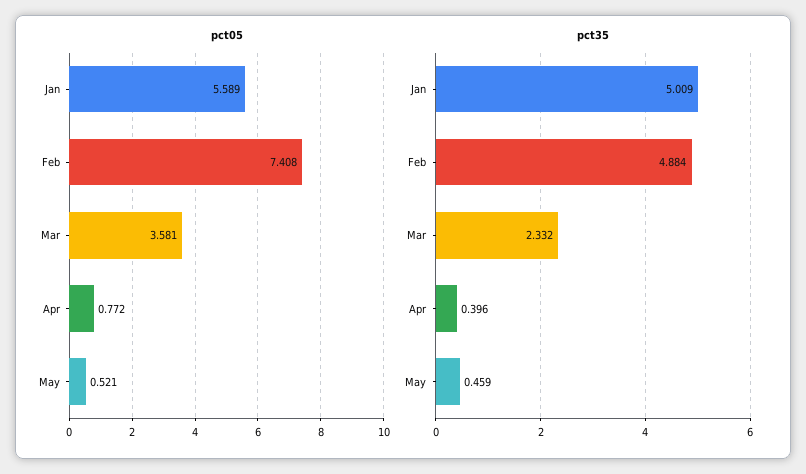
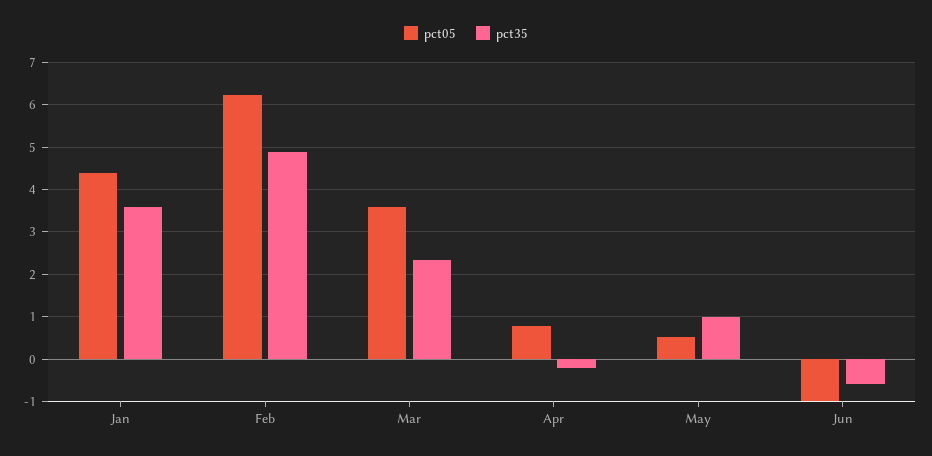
pct05, Jan: 5.589 -> 4.4
pct05, Feb: 7.408 -> 6.2
pct35, Jan: 5.009 -> 3.6
pct35, Apr: 0.396 -> -0.2
pct35, May: 0.459 -> 1
pct05, Jun: none -> -1
pct35, Jun: none -> -0.6

